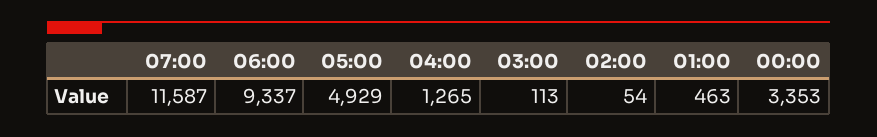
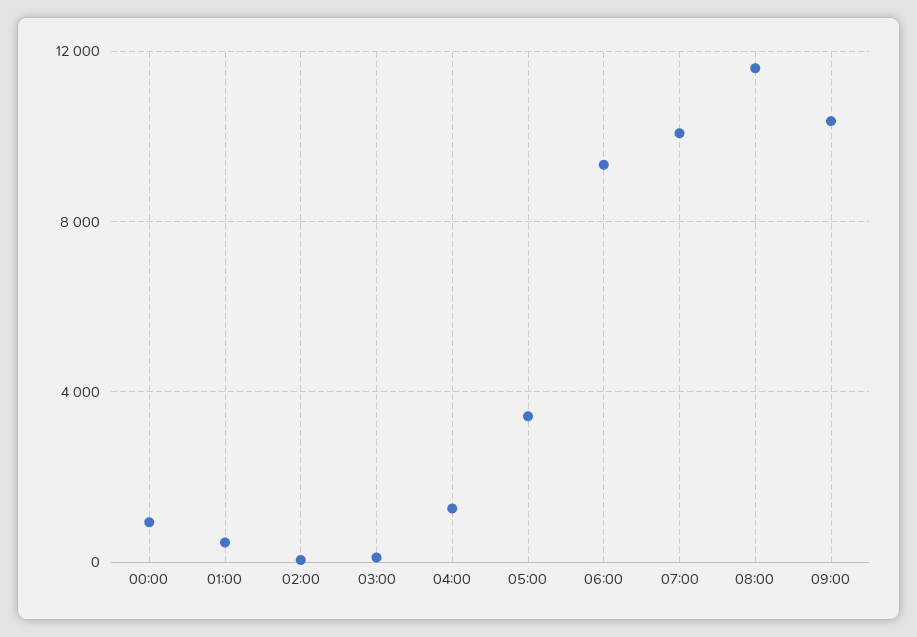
07:00: 11587 -> 10000
05:00: 4929 -> 3500
00:00: 3353 -> 1000
08:00: none -> 11500
09:00: none -> 10500

